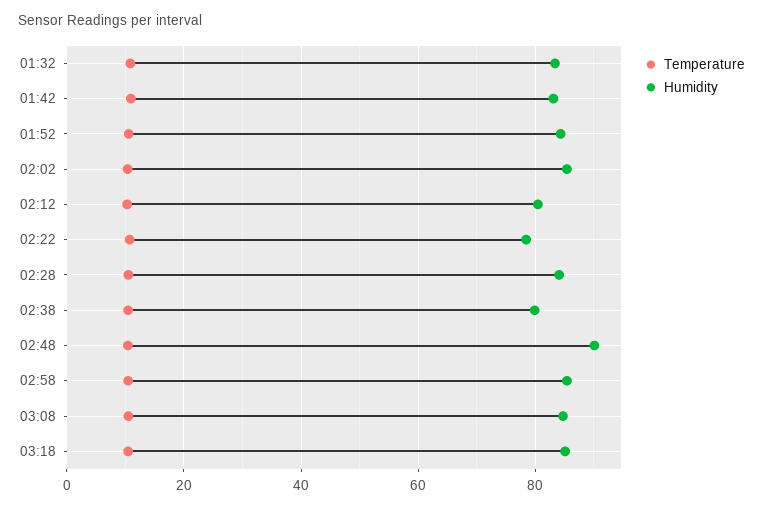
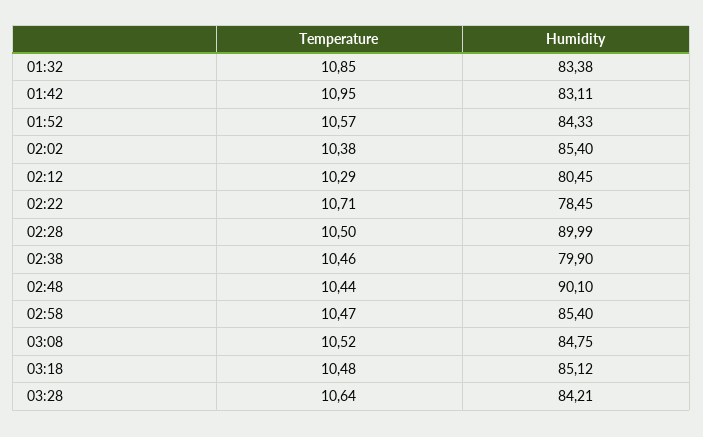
Humidity, 02:28: 84 -> 89.99
Temperature, 03:28: none -> 10.64
Humidity, 03:28: none -> 84.21

